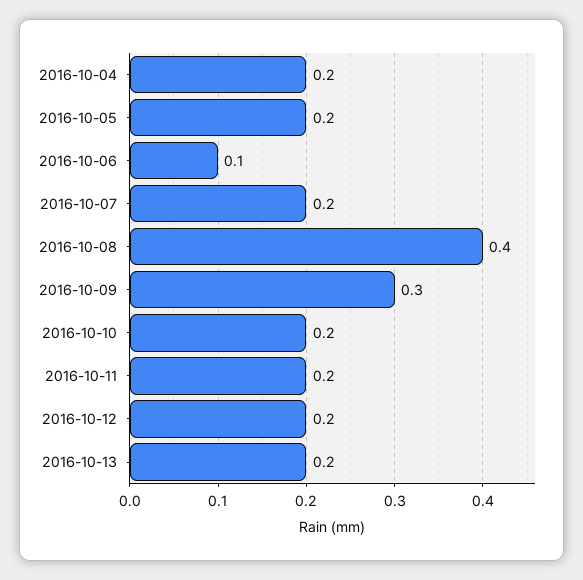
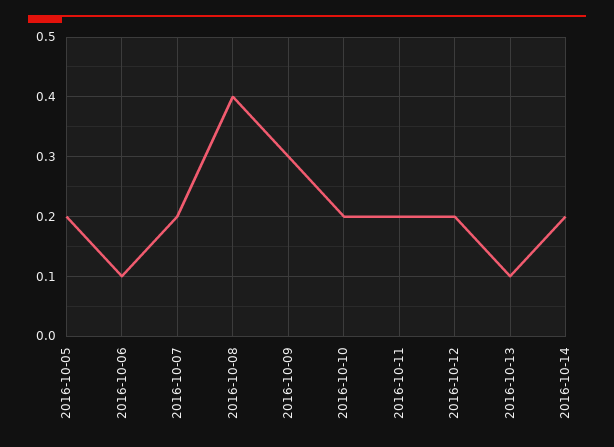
2016-10-04: 0.2 -> none
2016-10-13: 0.2 -> 0.1
2016-10-14: none -> 0.2

